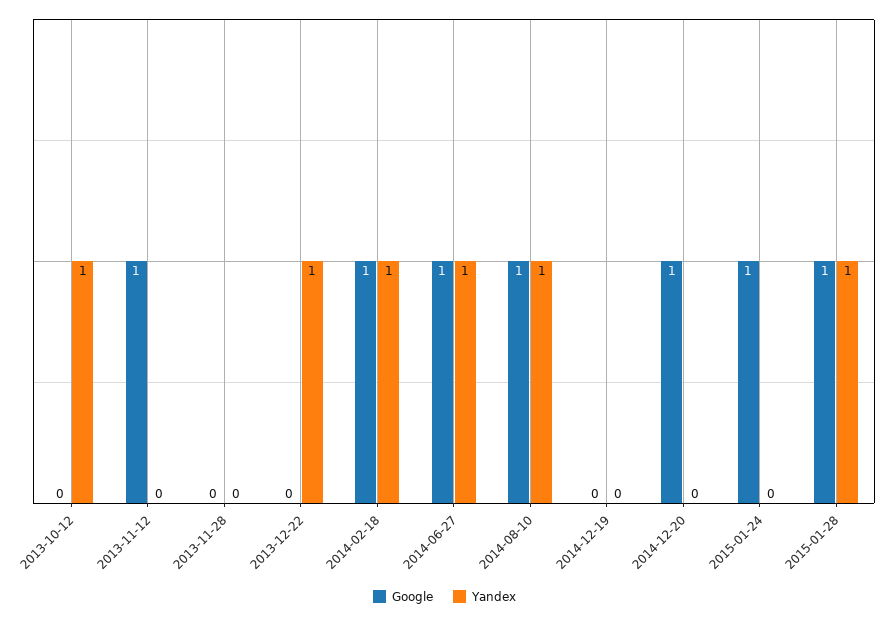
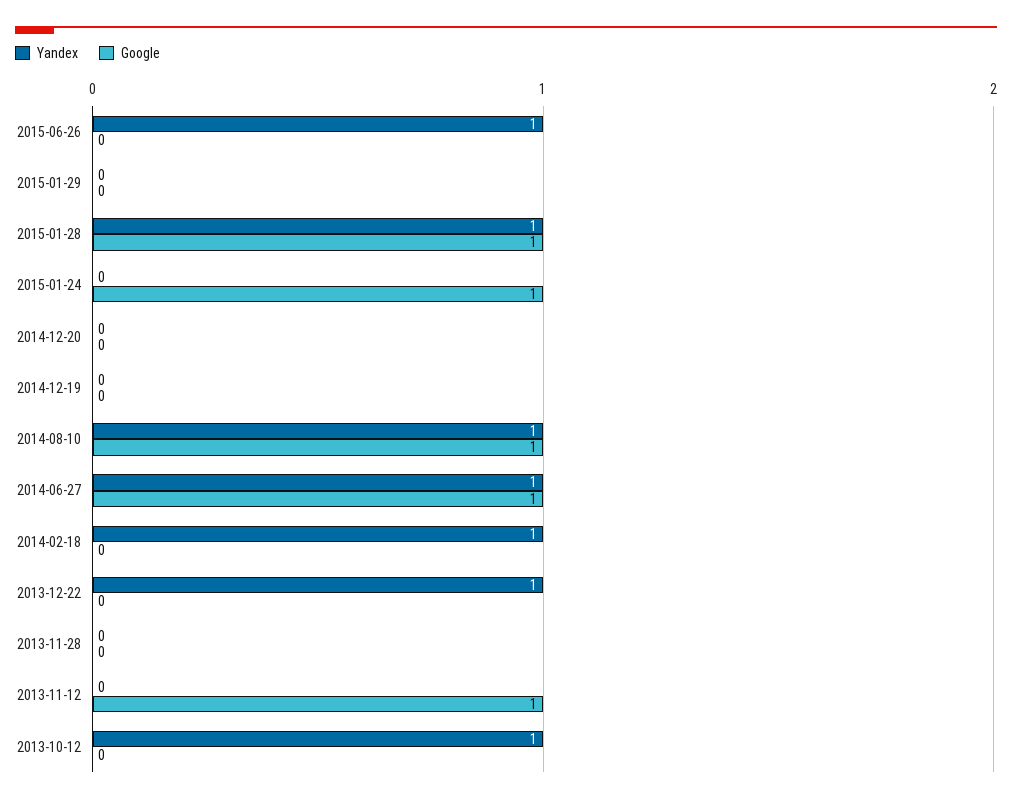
Google, 2014-02-18: 1 -> 0
Google, 2014-12-20: 1 -> 0
Yandex, 2015-06-26: none -> 1
Google, 2015-06-26: none -> 0
Yandex, 2015-01-29: none -> 0
Google, 2015-01-29: none -> 0

